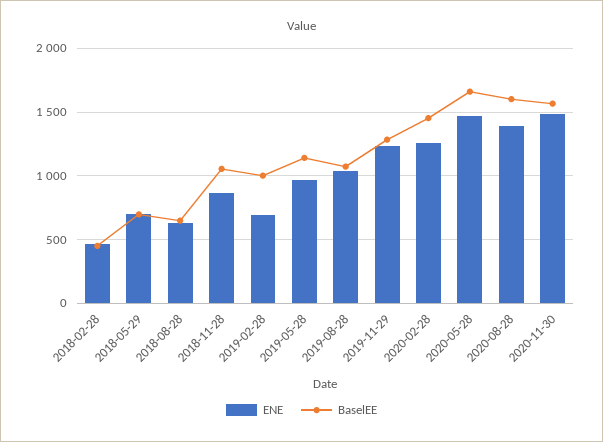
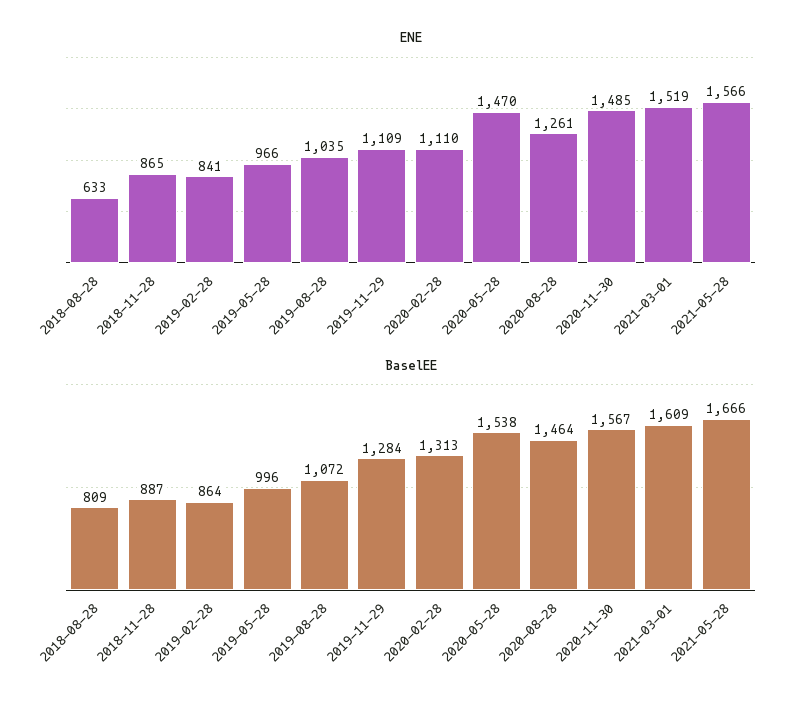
ENE, 2018-02-28: 450 -> none
BaselEE, 2018-02-28: 450 -> none
ENE, 2018-05-29: 700 -> none
BaselEE, 2018-05-29: 700 -> none
BaselEE, 2018-08-28: 650 -> 809
BaselEE, 2018-11-28: 1050 -> 887
ENE, 2019-02-28: 700 -> 841
BaselEE, 2019-02-28: 1000 -> 864
BaselEE, 2019-05-28: 1150 -> 996
ENE, 2019-11-29: 1250 -> 1109
ENE, 2020-02-28: 1250 -> 1110
BaselEE, 2020-02-28: 1450 -> 1313
BaselEE, 2020-05-28: 1650 -> 1538
ENE, 2020-08-28: 1400 -> 1261
BaselEE, 2020-08-28: 1600 -> 1464
ENE, 2021-03-01: none -> 1519
ENE, 2021-05-28: none -> 1566
BaselEE, 2021-03-01: none -> 1609
BaselEE, 2021-05-28: none -> 1666

